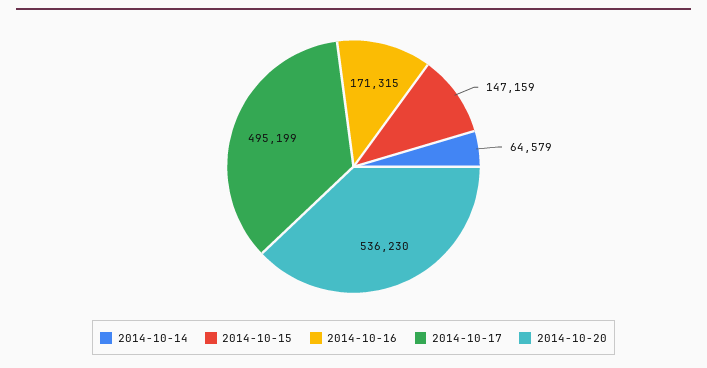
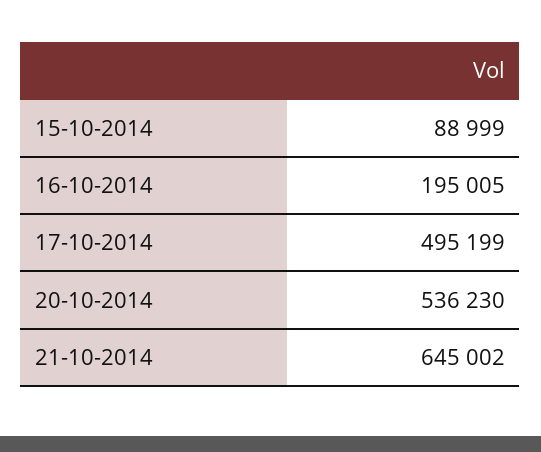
2014-10-14: 64579 -> none
2014-10-15: 147159 -> 88999
2014-10-16: 171315 -> 195005
21-10-2014: none -> 645002

